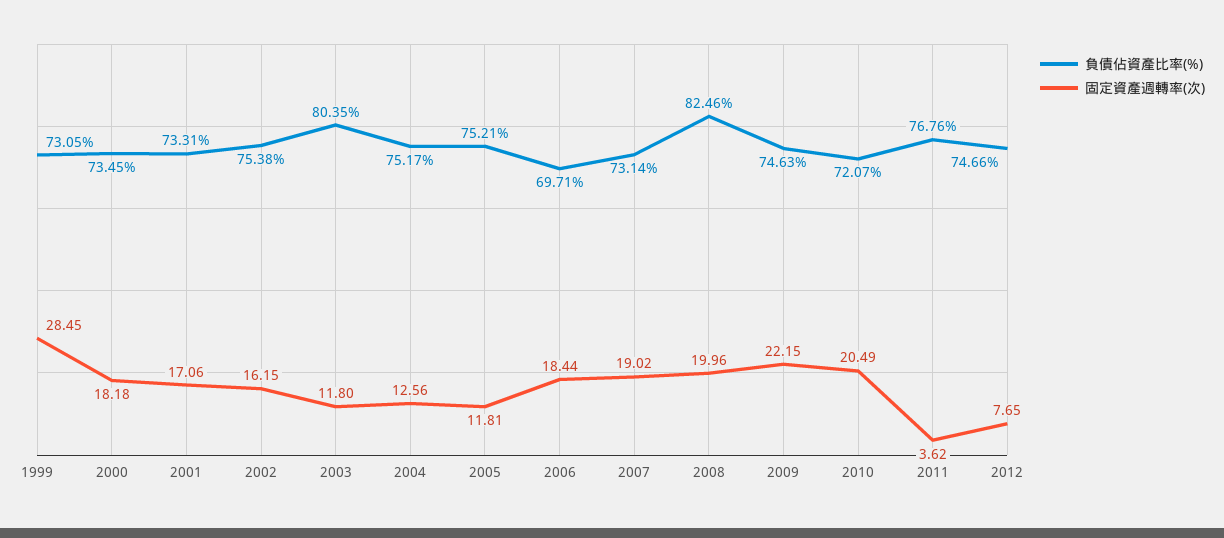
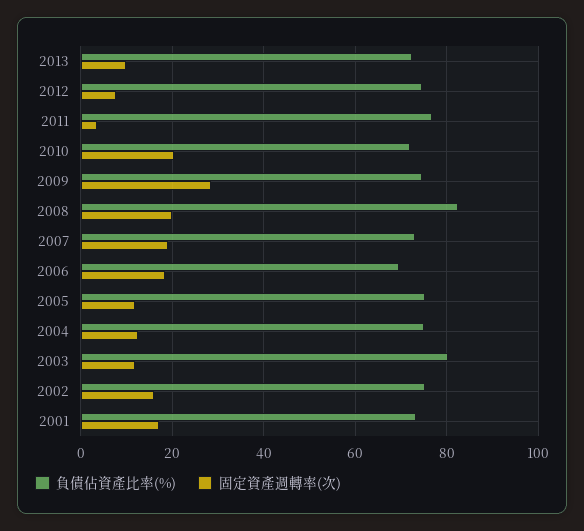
負債佔資產比率(%), 1999: 73.05 -> none
固定資產週轉率(次), 1999: 28.45 -> none
負債佔資產比率(%), 2000: 73.45 -> none
固定資產週轉率(次), 2000: 18.18 -> none
固定資產週轉率(次), 2009: 22.15 -> 28
負債佔資產比率(%), 2013: none -> 72
固定資產週轉率(次), 2013: none -> 10

